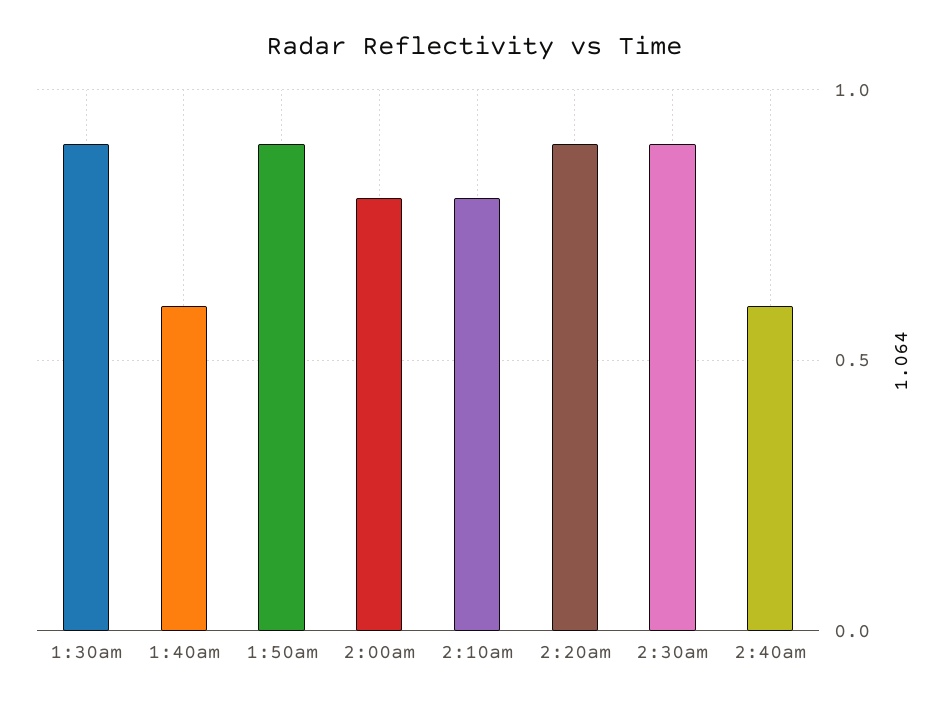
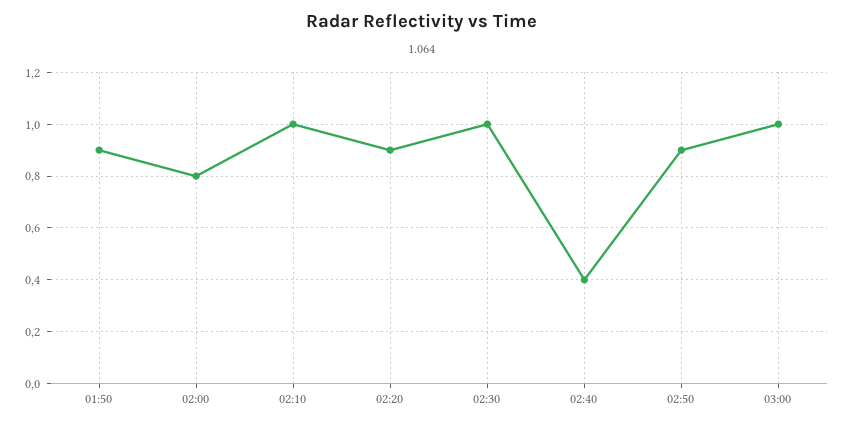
1:30am: 0.9 -> none
1:40am: 0.6 -> none
2:10am: 0.8 -> 1
2:30am: 0.9 -> 1
2:40am: 0.6 -> 0.4
02:50: none -> 0.9
03:00: none -> 1

